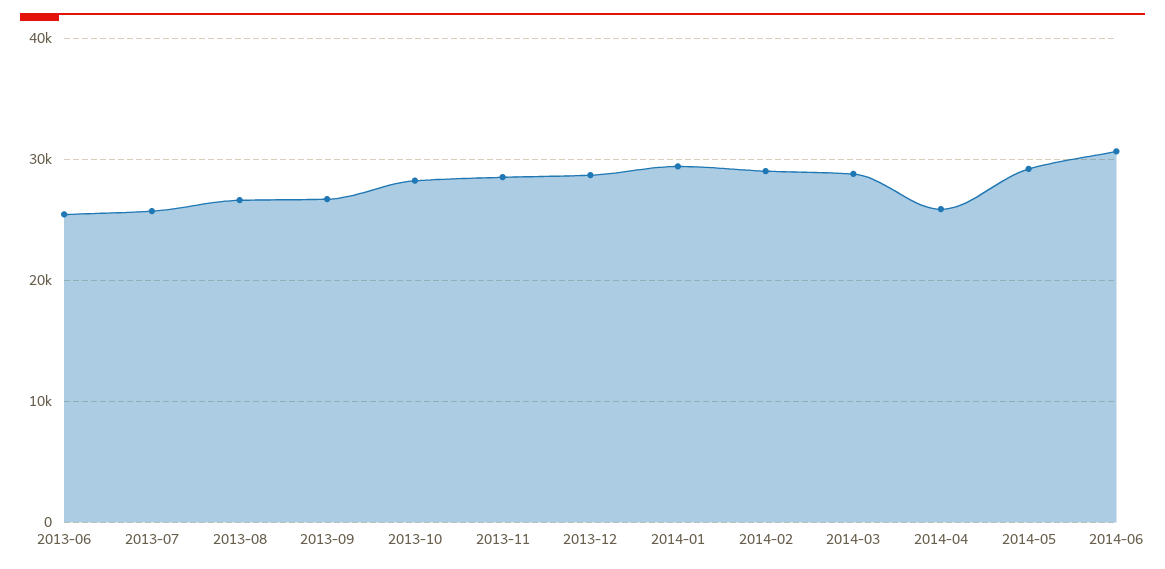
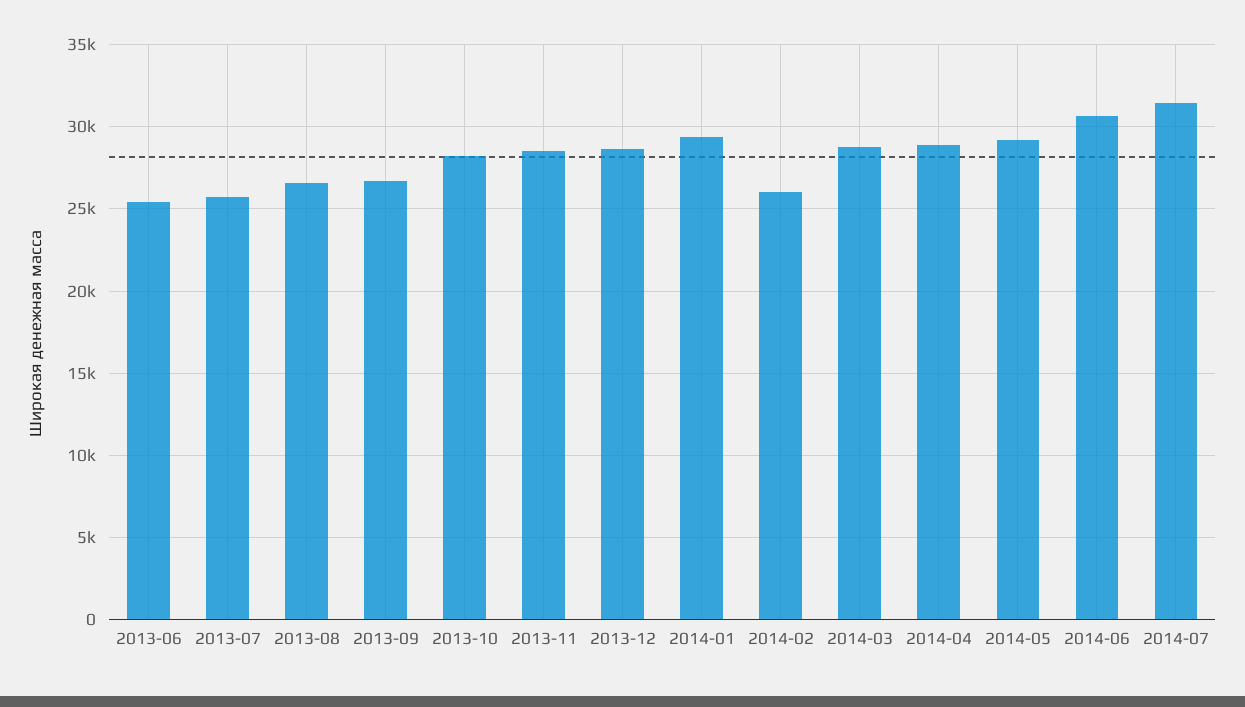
2014-02: 29000 -> 26000
2014-04: 26000 -> 29000
2014-07: none -> 31500

